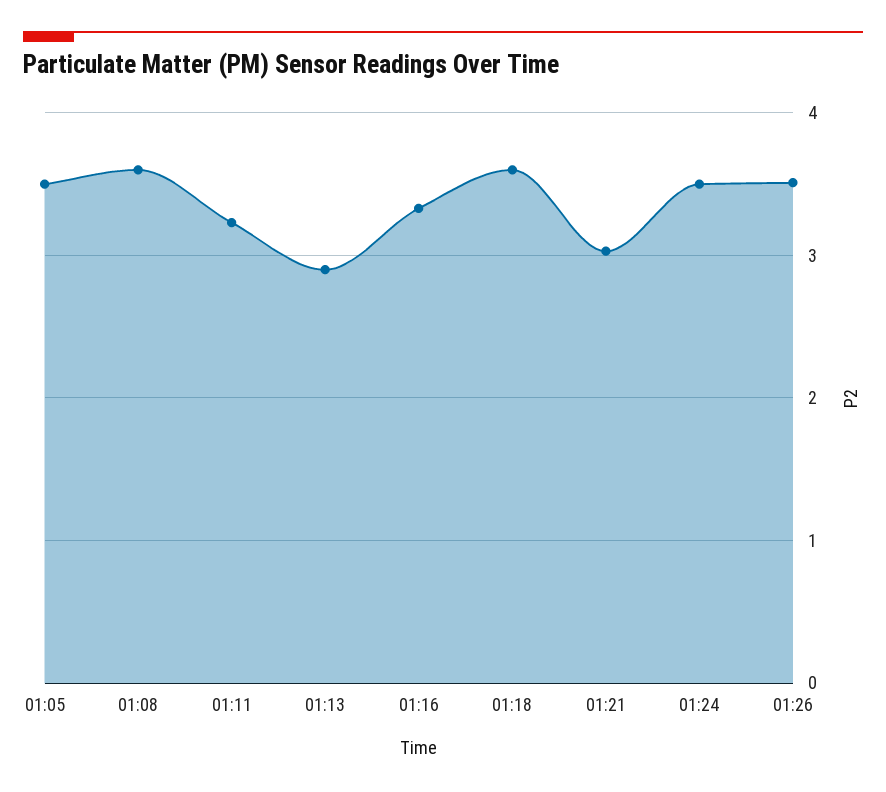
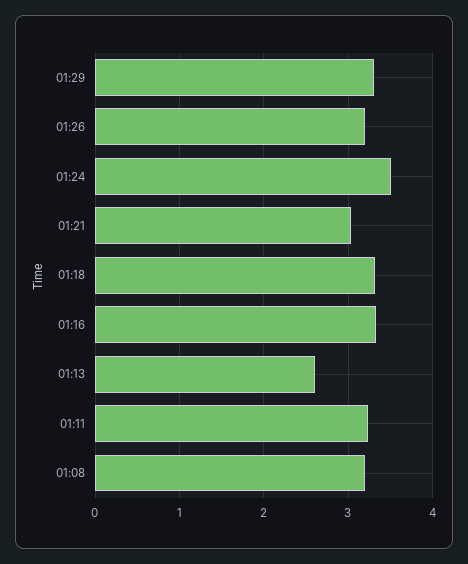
01:05: 3.5 -> none
01:08: 3.6 -> 3.2
01:13: 2.9 -> 2.6
01:18: 3.6 -> 3.3
01:26: 3.5 -> 3.2
01:29: none -> 3.3

